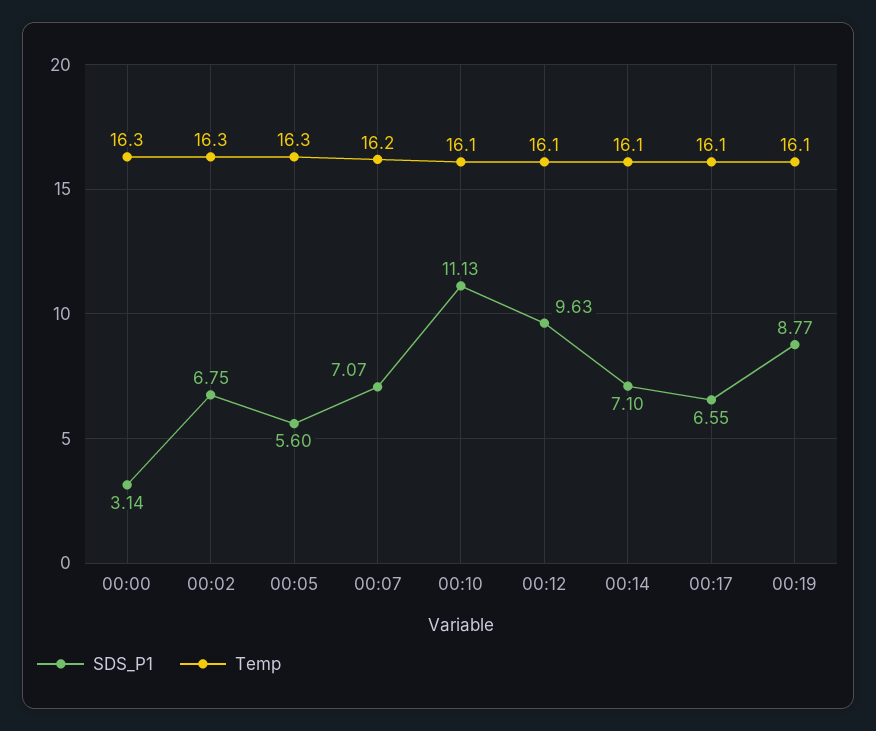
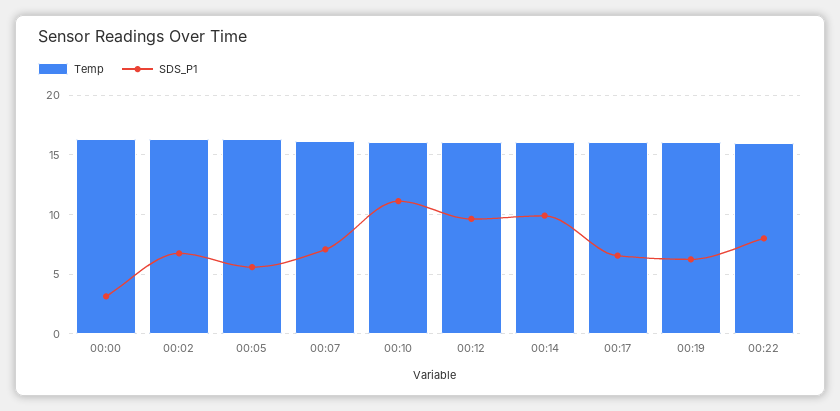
SDS_P1, 00:14: 7.1 -> 10
SDS_P1, 00:19: 8.77 -> 6
Temp, 00:22: none -> 16
SDS_P1, 00:22: none -> 8

